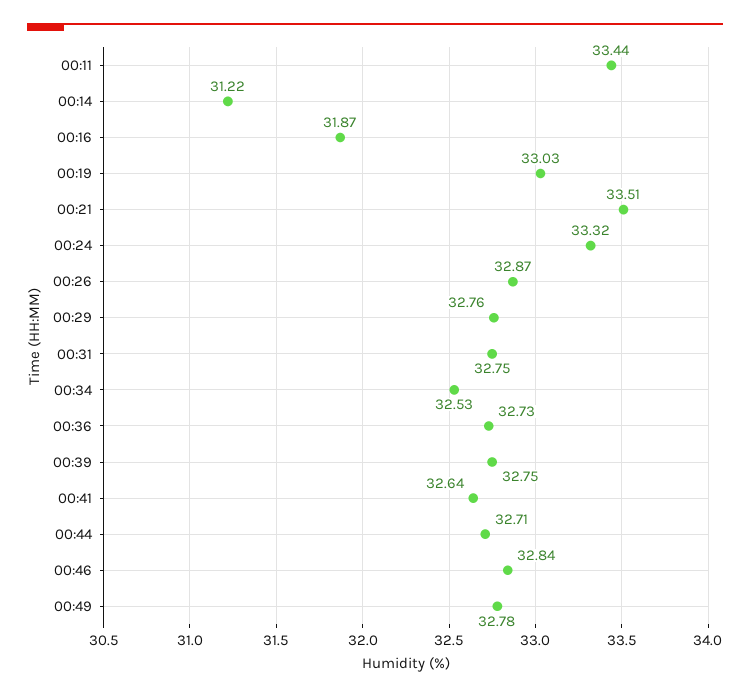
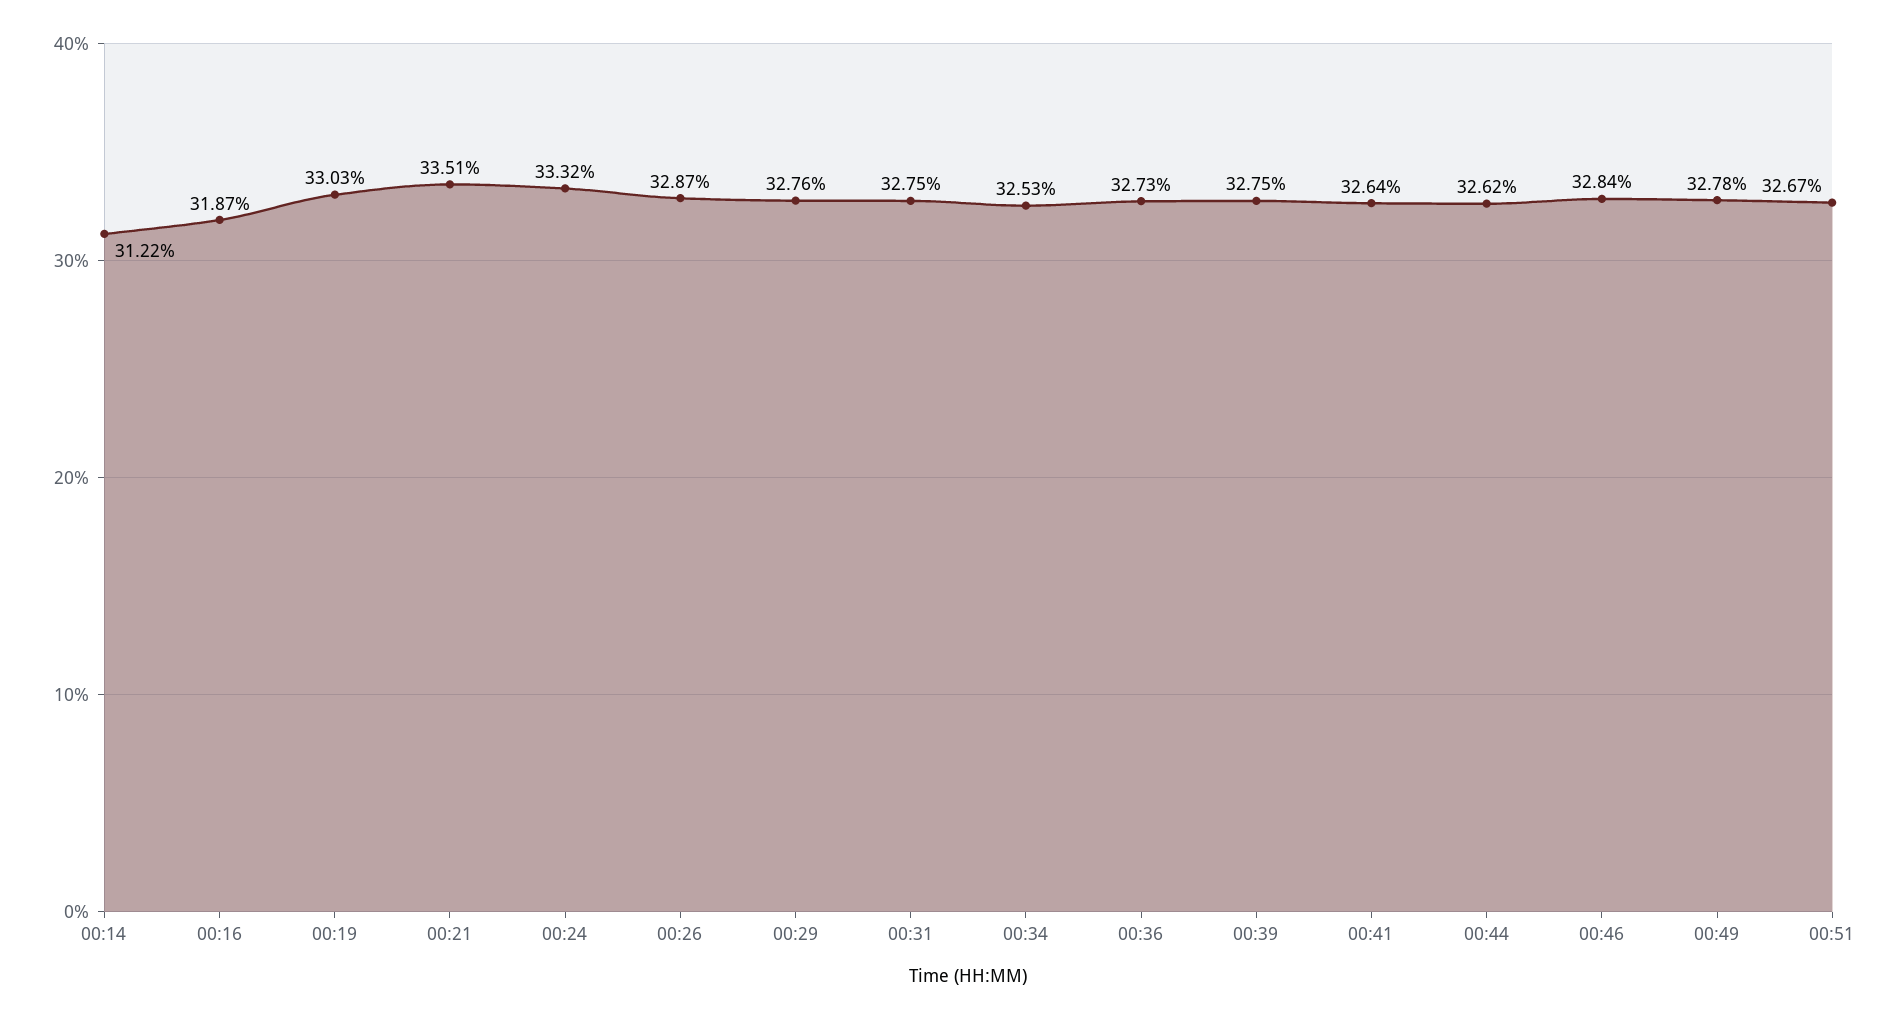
00:11: 33.44 -> none
00:44: 32.71 -> 32.62
00:51: none -> 32.67

